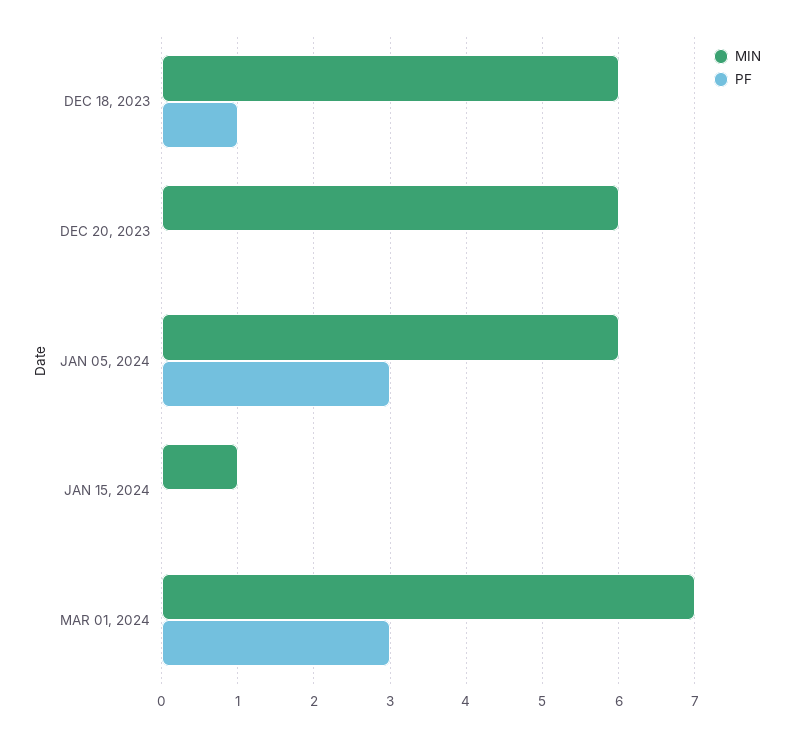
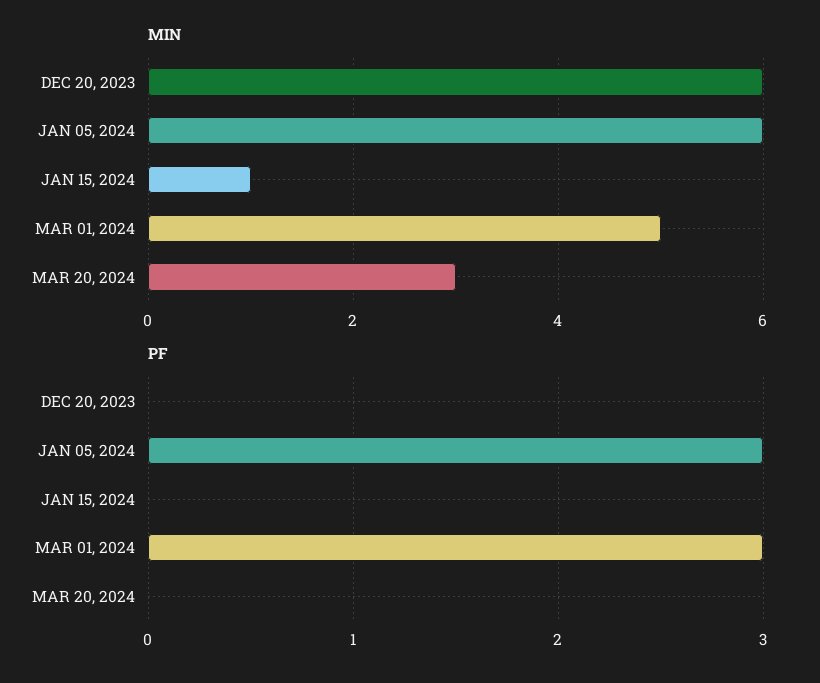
MIN, DEC 18, 2023: 6 -> none
PF, DEC 18, 2023: 1 -> none
MIN, MAR 01, 2024: 7 -> 5
MIN, MAR 20, 2024: none -> 3
PF, MAR 20, 2024: none -> 0

